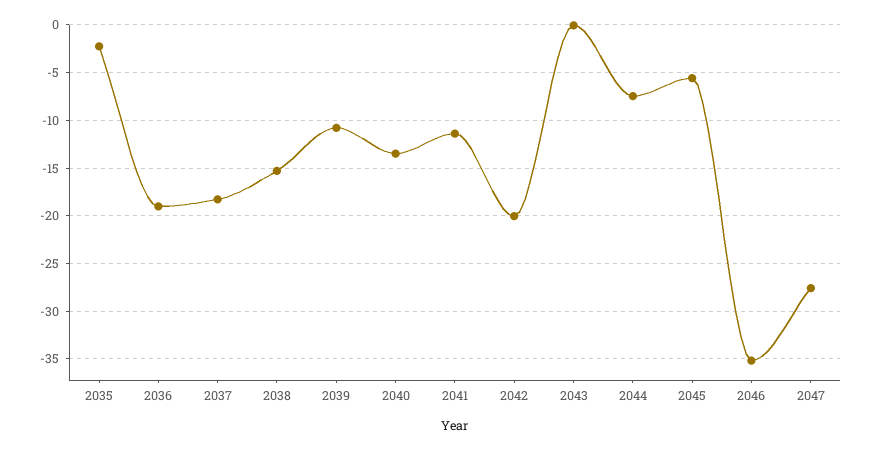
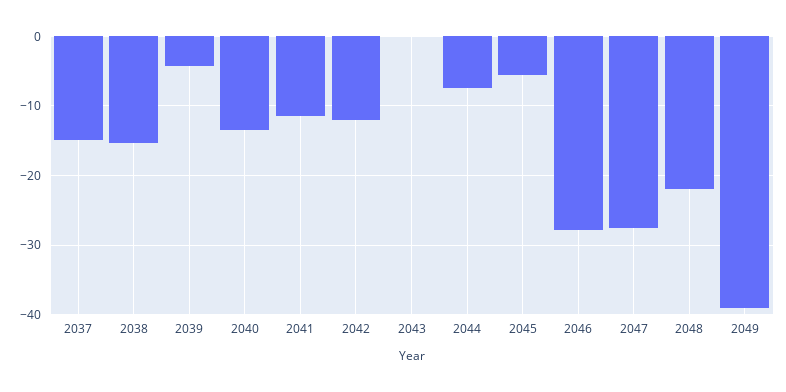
2035: -2 -> none
2036: -19 -> none
2037: -18 -> -15
2039: -11 -> -4
2042: -20 -> -12
2046: -35 -> -28
2048: none -> -22
2049: none -> -39

